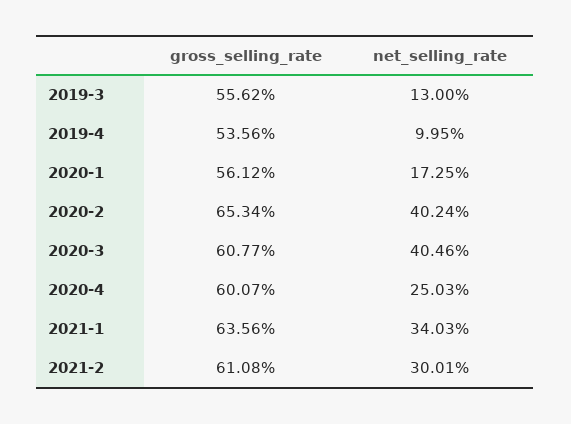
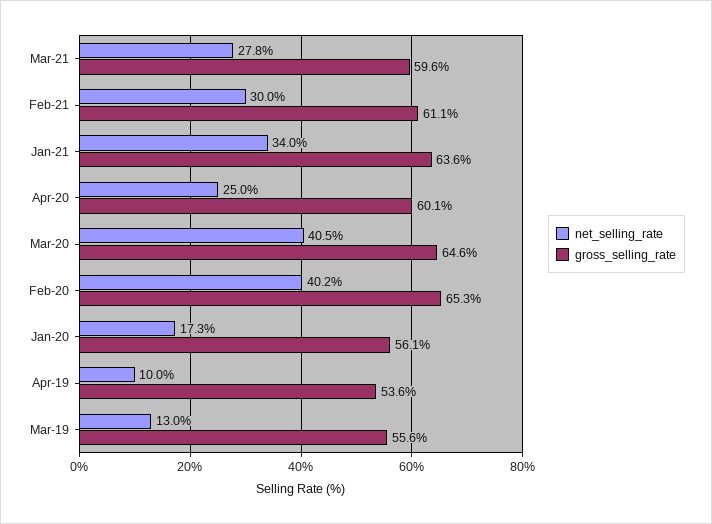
gross_selling_rate, 2020-3: 60.77 -> 64.6
net_selling_rate, Mar-21: none -> 27.8
gross_selling_rate, Mar-21: none -> 59.6

